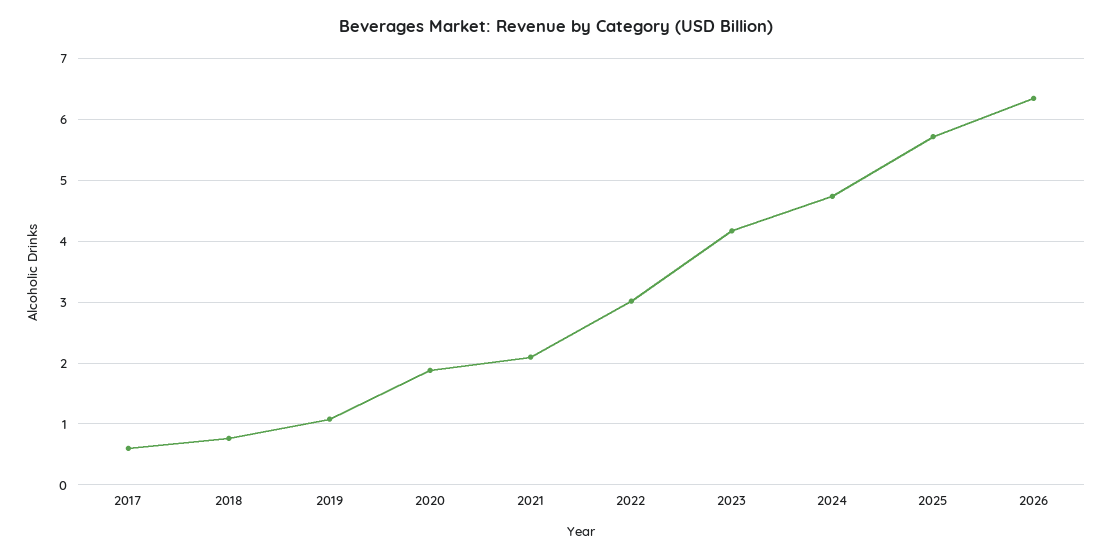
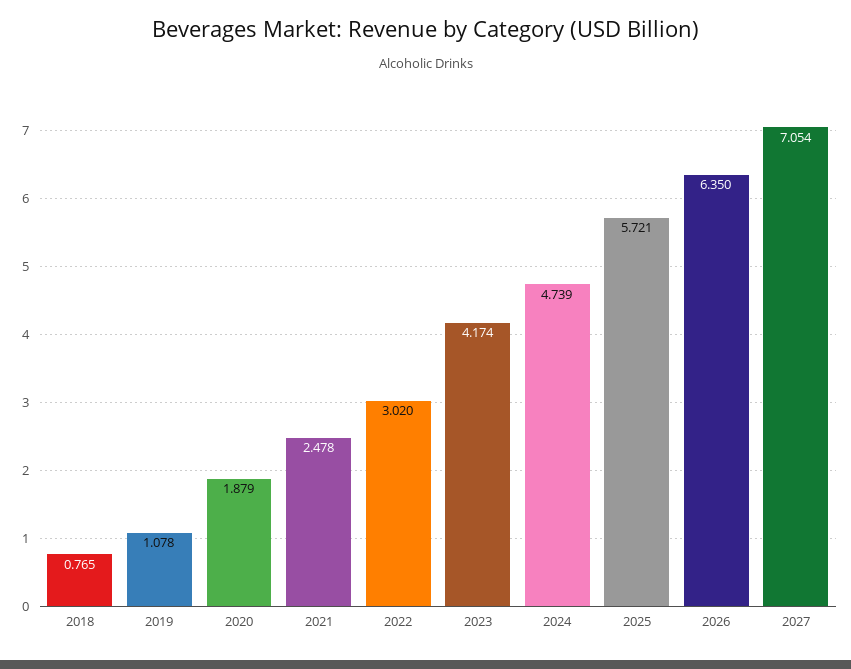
2017: 0.6 -> none
2021: 2.1 -> 2.478
2027: none -> 7.054

